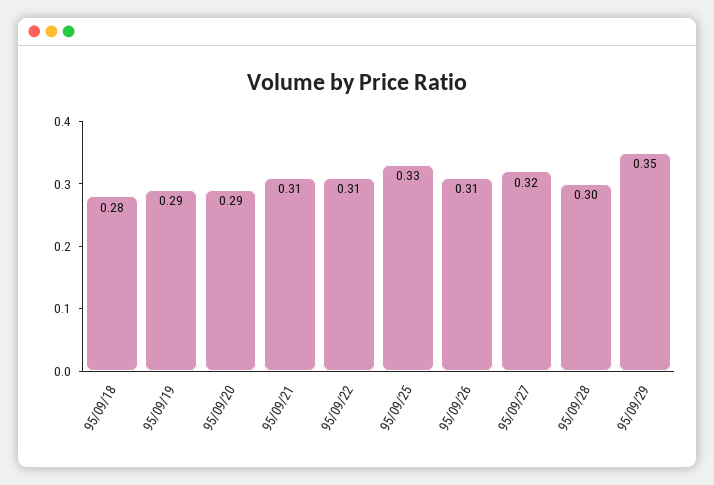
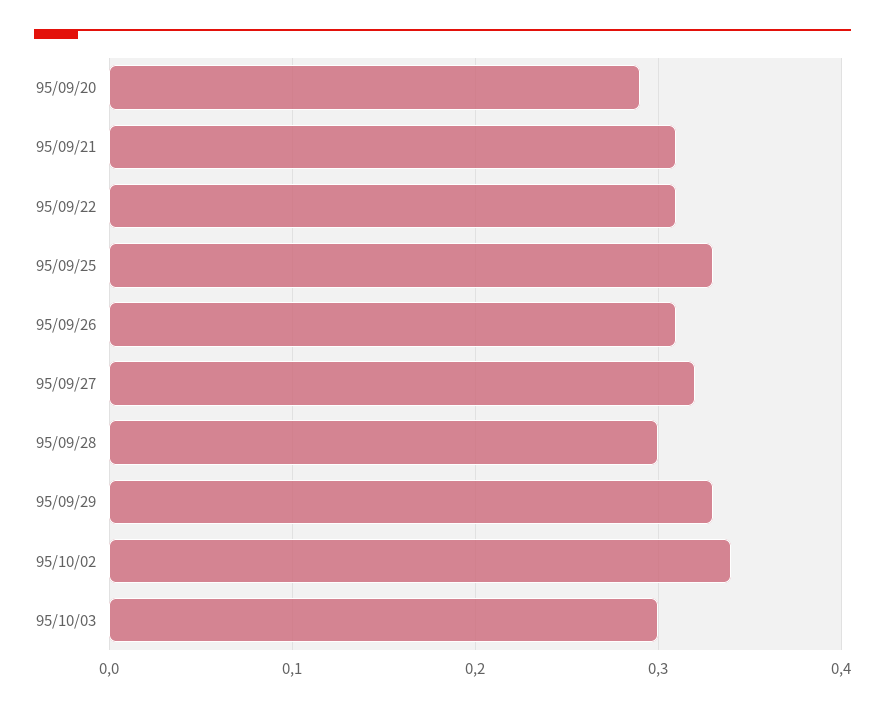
95/09/18: 0.28 -> none
95/09/19: 0.29 -> none
95/09/29: 0.35 -> 0.33
95/10/02: none -> 0.34
95/10/03: none -> 0.3

